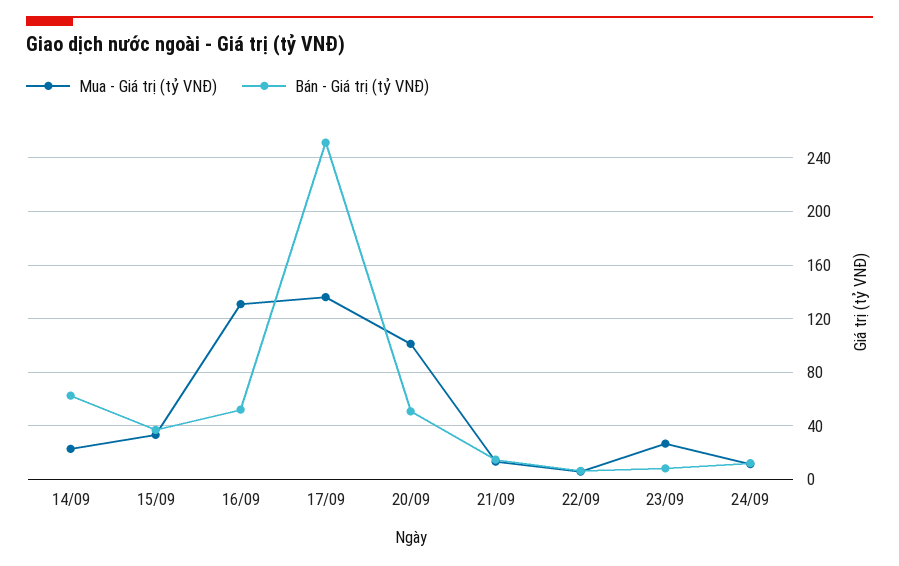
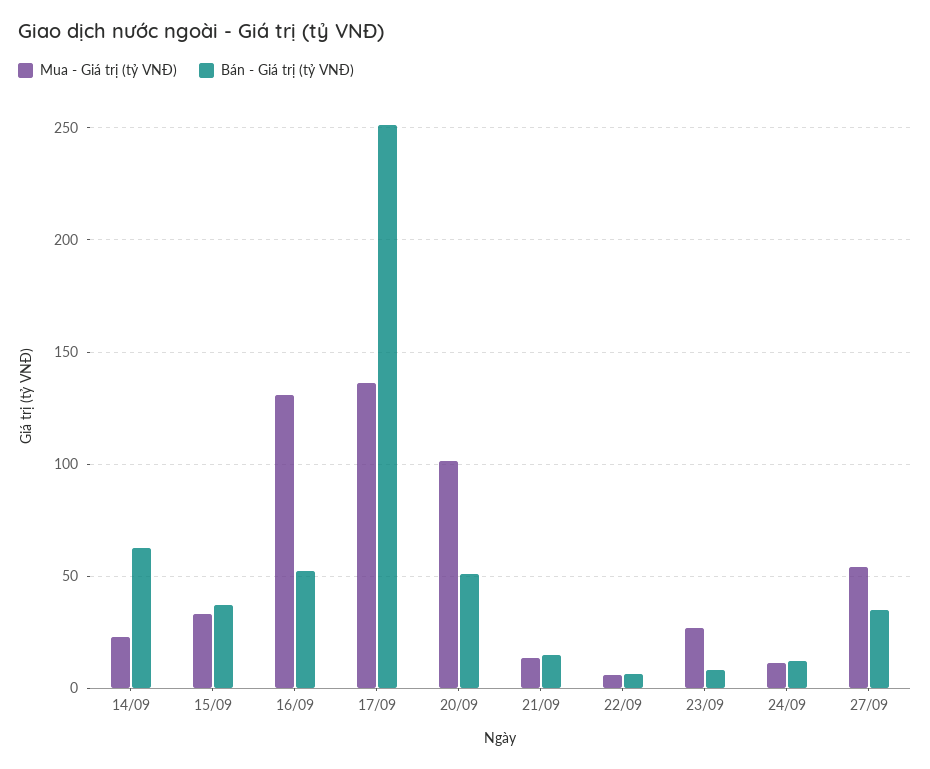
Mua - Giá trị (tỷ VNĐ), 27/09: none -> 55
Bán - Giá trị (tỷ VNĐ), 27/09: none -> 35

